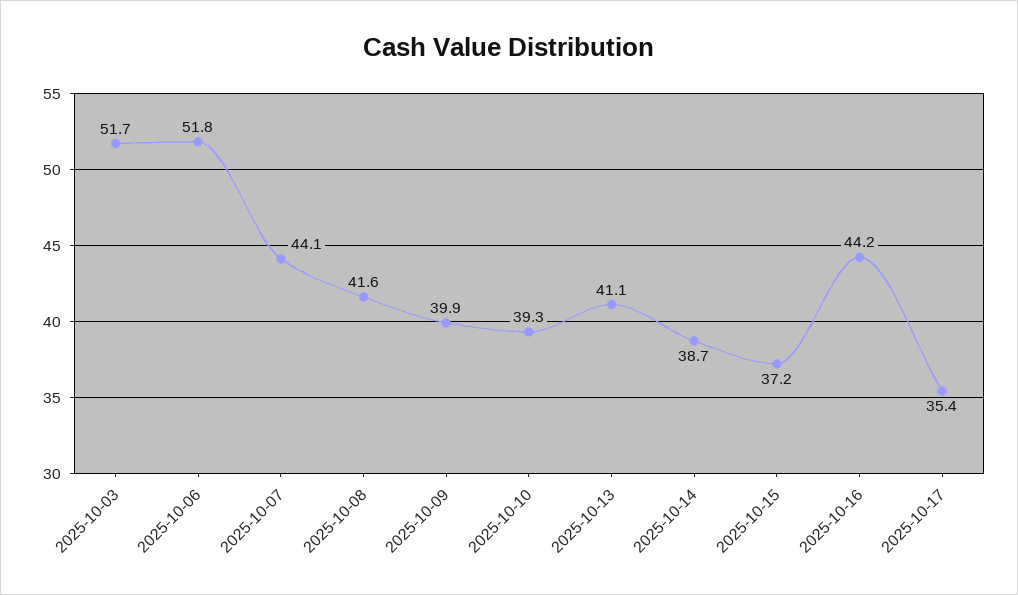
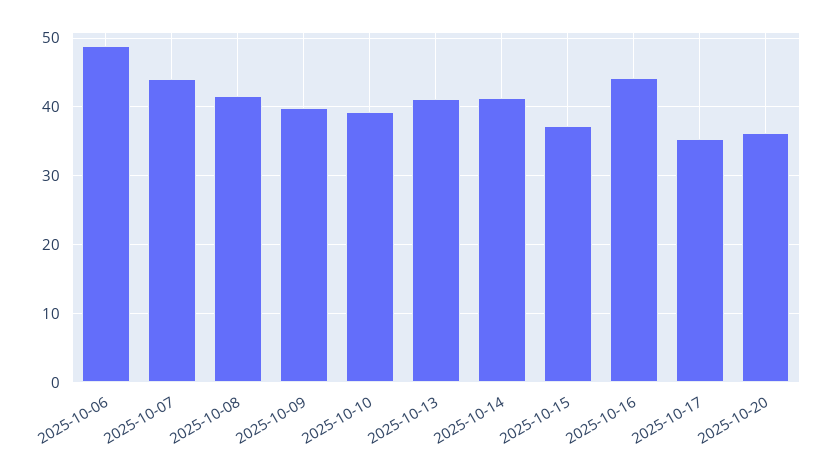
2025-10-03: 51.7 -> none
2025-10-06: 51.8 -> 49
2025-10-14: 38.7 -> 41
2025-10-20: none -> 36

